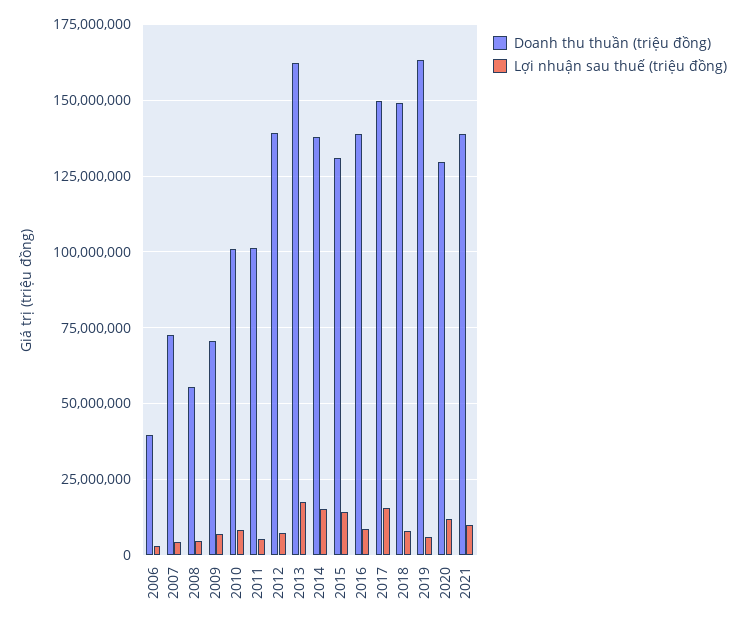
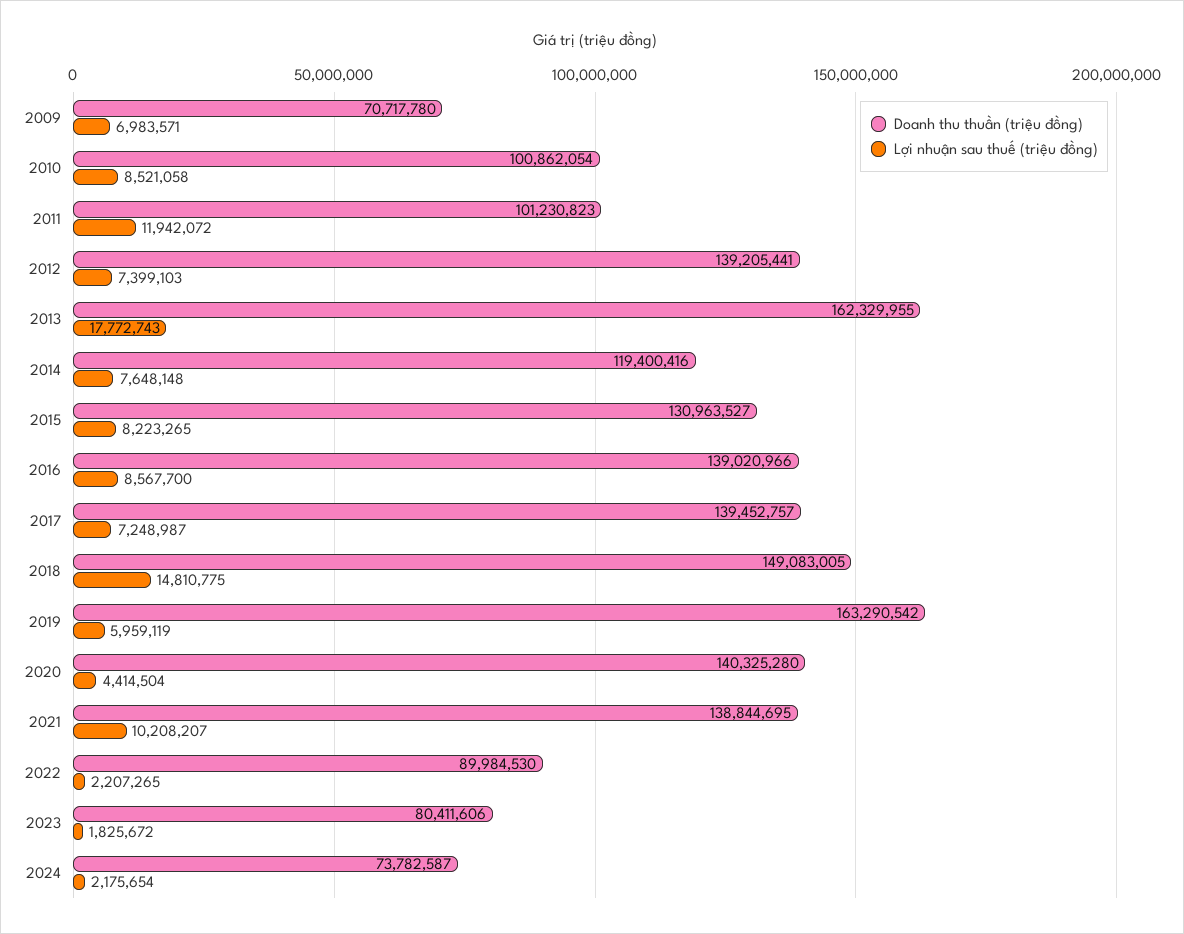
Doanh thu thuần (triệu đồng), 2006: 40000000 -> none
Lợi nhuận sau thuế (triệu đồng), 2006: 2500000 -> none
Doanh thu thuần (triệu đồng), 2007: 72500000 -> none
Lợi nhuận sau thuế (triệu đồng), 2007: 5000000 -> none
Doanh thu thuần (triệu đồng), 2008: 55000000 -> none
Lợi nhuận sau thuế (triệu đồng), 2008: 5000000 -> none
Lợi nhuận sau thuế (triệu đồng), 2011: 5000000 -> 11942072
Doanh thu thuần (triệu đồng), 2014: 137500000 -> 119400416
Lợi nhuận sau thuế (triệu đồng), 2014: 15000000 -> 7648148
Lợi nhuận sau thuế (triệu đồng), 2015: 15000000 -> 8223265
Doanh thu thuần (triệu đồng), 2017: 150000000 -> 139452757
Lợi nhuận sau thuế (triệu đồng), 2017: 15000000 -> 7248987
Lợi nhuận sau thuế (triệu đồng), 2018: 7500000 -> 14810775
Doanh thu thuần (triệu đồng), 2020: 130000000 -> 140325280
Lợi nhuận sau thuế (triệu đồng), 2020: 12500000 -> 4414504
Doanh thu thuần (triệu đồng), 2022: none -> 89984530
Lợi nhuận sau thuế (triệu đồng), 2022: none -> 2207265
Doanh thu thuần (triệu đồng), 2023: none -> 80411606
Lợi nhuận sau thuế (triệu đồng), 2023: none -> 1825672
Doanh thu thuần (triệu đồng), 2024: none -> 73782587
Lợi nhuận sau thuế (triệu đồng), 2024: none -> 2175654

